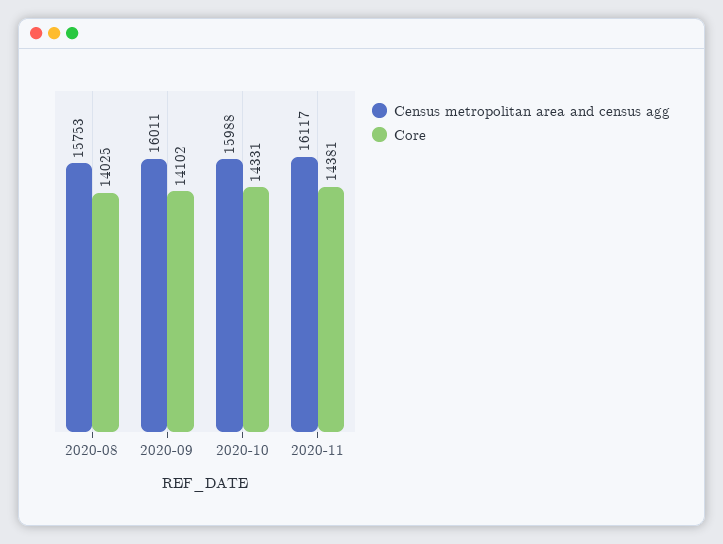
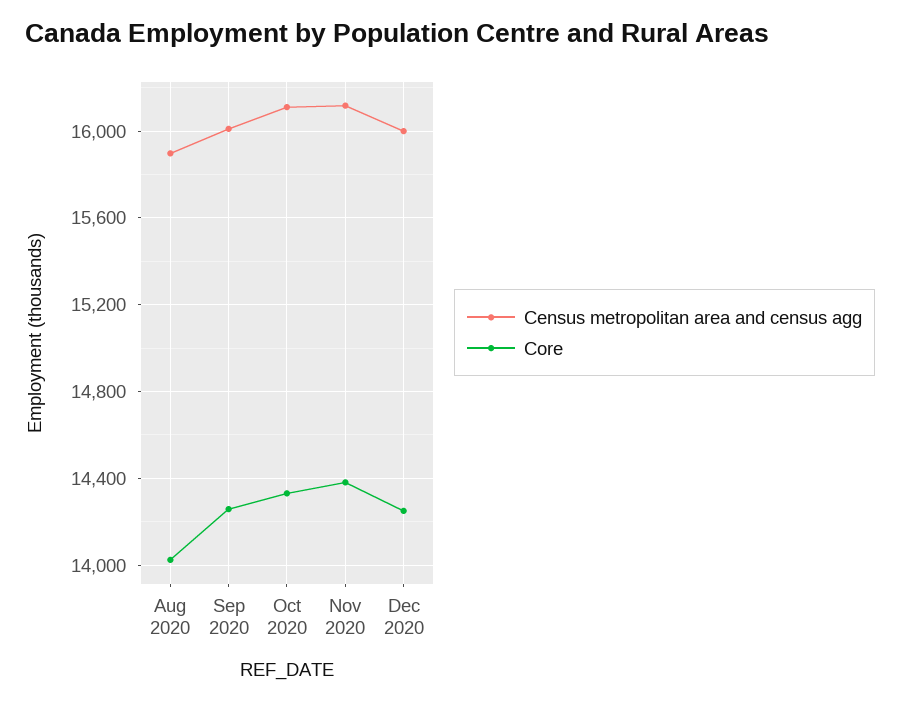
Census metropolitan area and census agg, 2020-08: 15753 -> 15900
Core, 2020-09: 14102 -> 14250
Census metropolitan area and census agg, 2020-10: 15988 -> 16100
Census metropolitan area and census agg, Dec 2020: none -> 16000
Core, Dec 2020: none -> 14250

